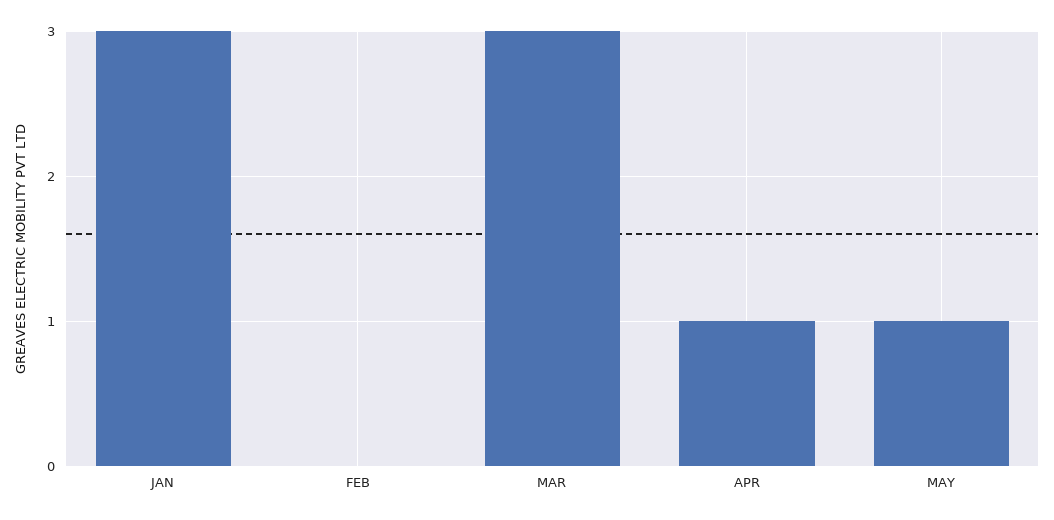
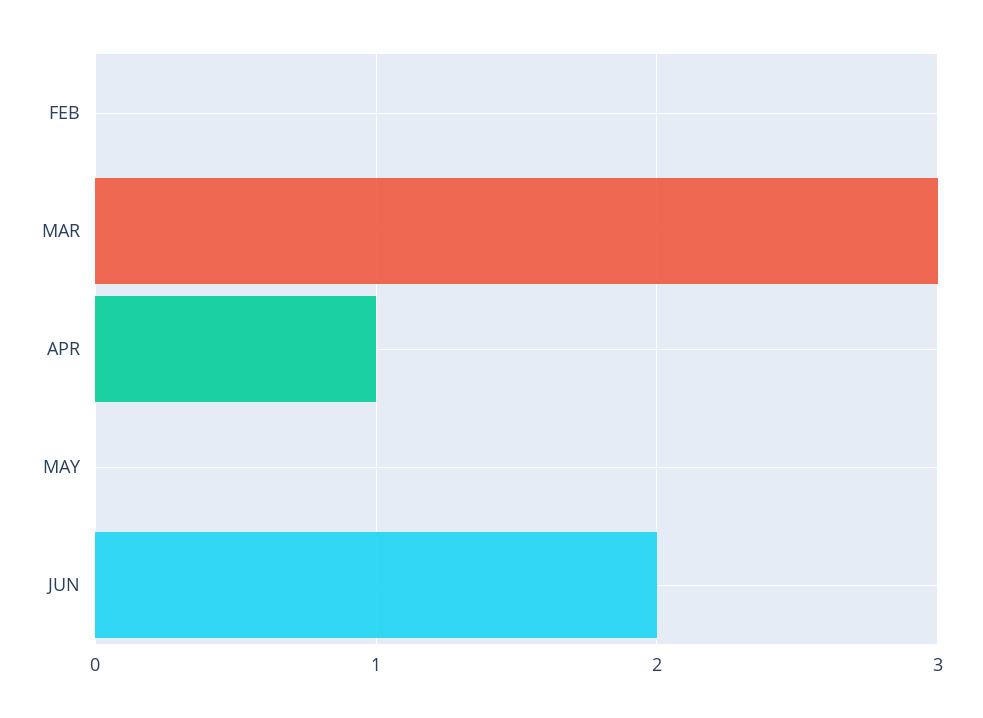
JAN: 3 -> none
MAY: 1 -> 0
JUN: none -> 2

